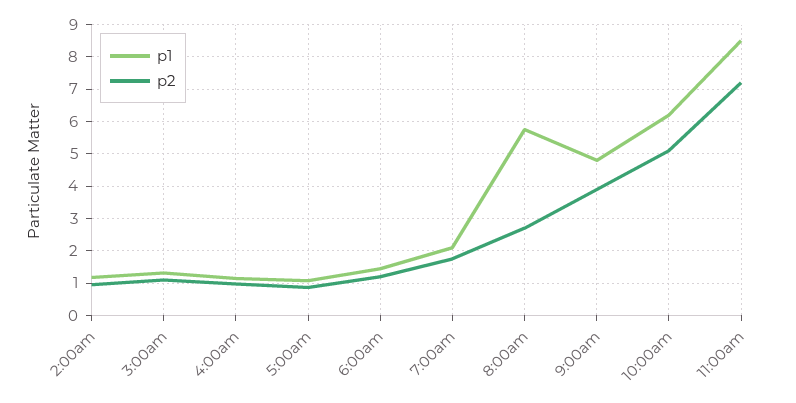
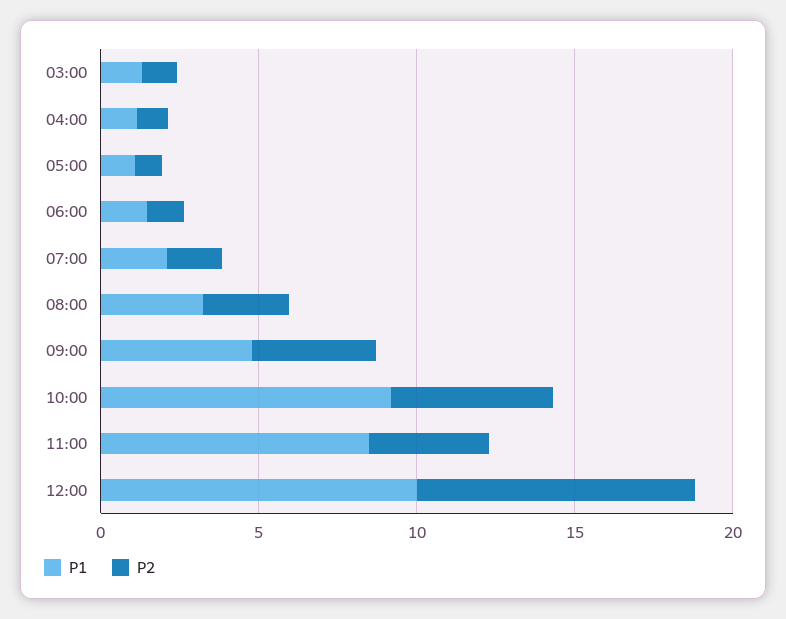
p1, 2:00am: 1.2 -> none
p2, 2:00am: 1 -> none
p1, 8:00am: 5.8 -> 3
p1, 10:00am: 6.2 -> 9
p2, 11:00am: 7.2 -> 4
p1, 12:00: none -> 10
p2, 12:00: none -> 9

